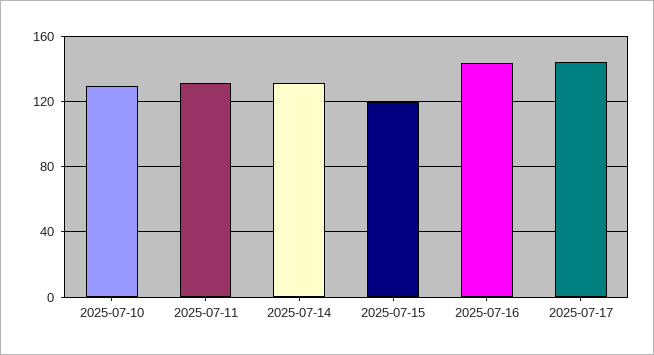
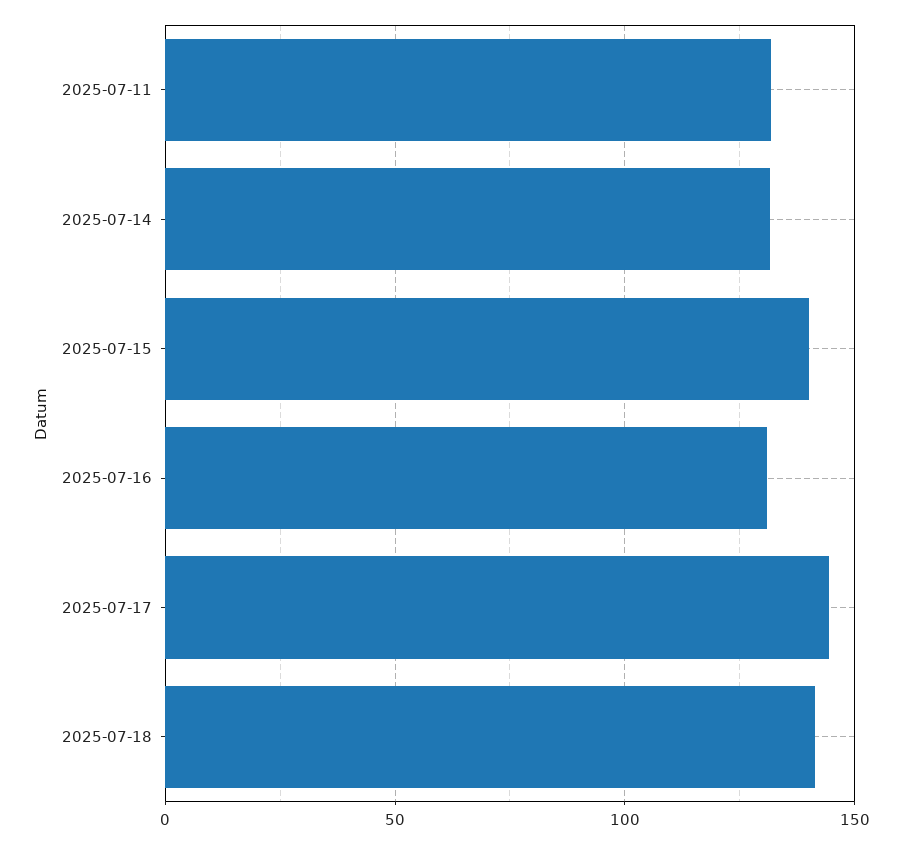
2025-07-10: 130 -> none
2025-07-15: 120 -> 140
2025-07-16: 145 -> 130
2025-07-18: none -> 140

